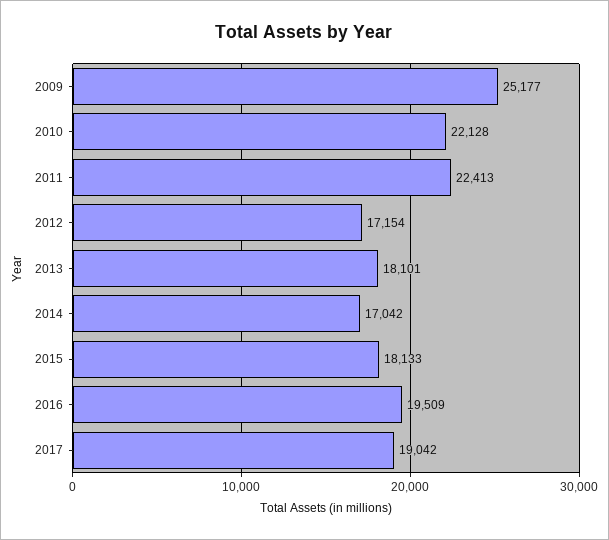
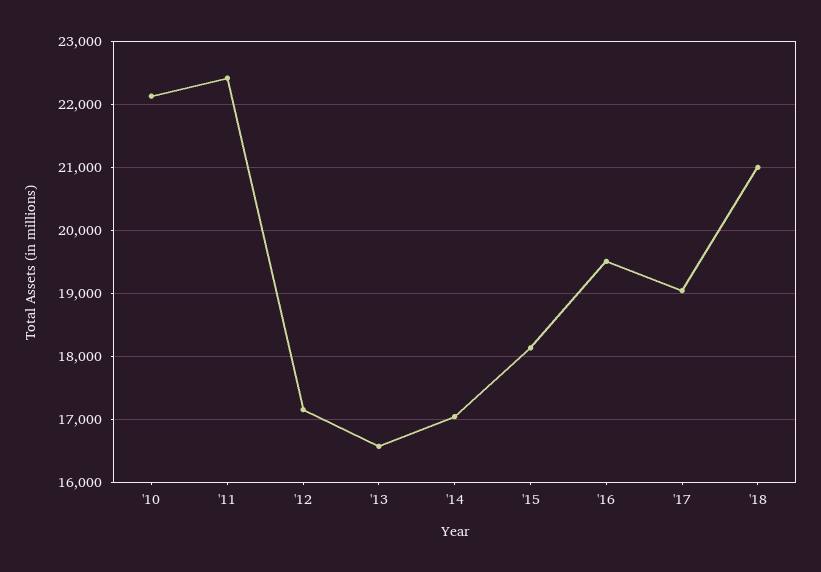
2009: 25177 -> none
2013: 18101 -> 16600
'18: none -> 21000

